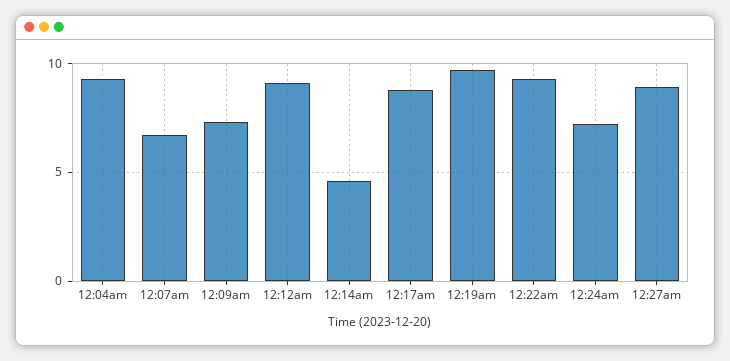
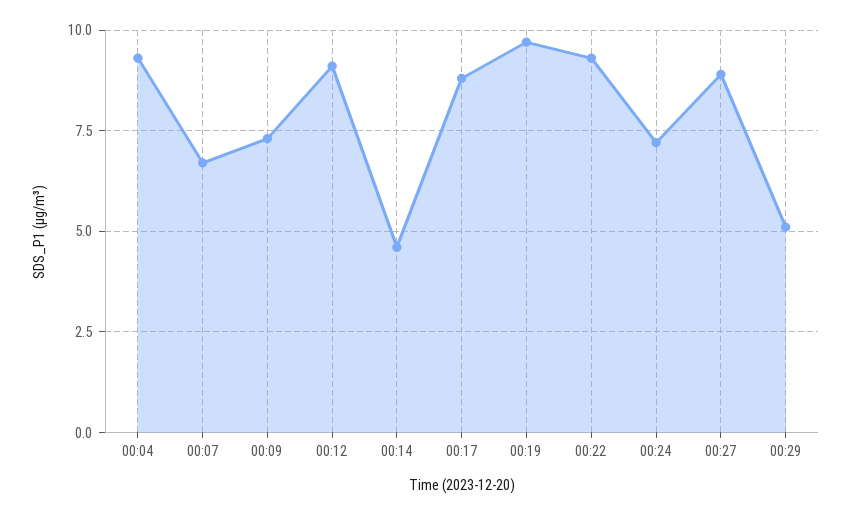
00:29: none -> 5

